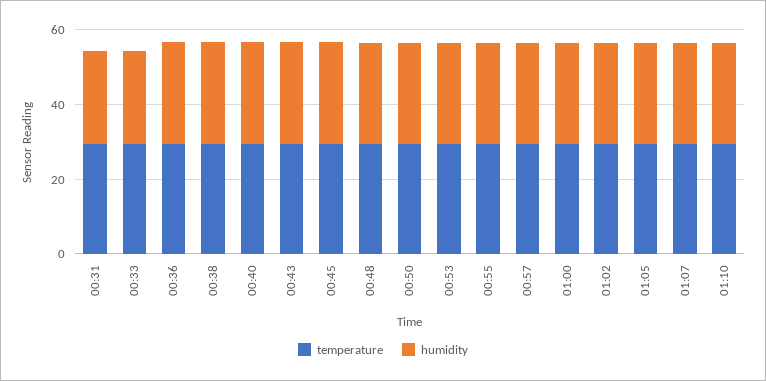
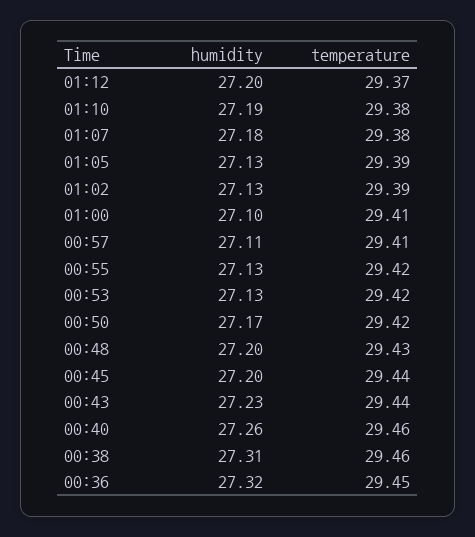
temperature, 00:31: 30 -> none
humidity, 00:31: 25 -> none
temperature, 00:33: 30 -> none
humidity, 00:33: 25 -> none
humidity, 01:12: none -> 27.2
temperature, 01:12: none -> 29.37

